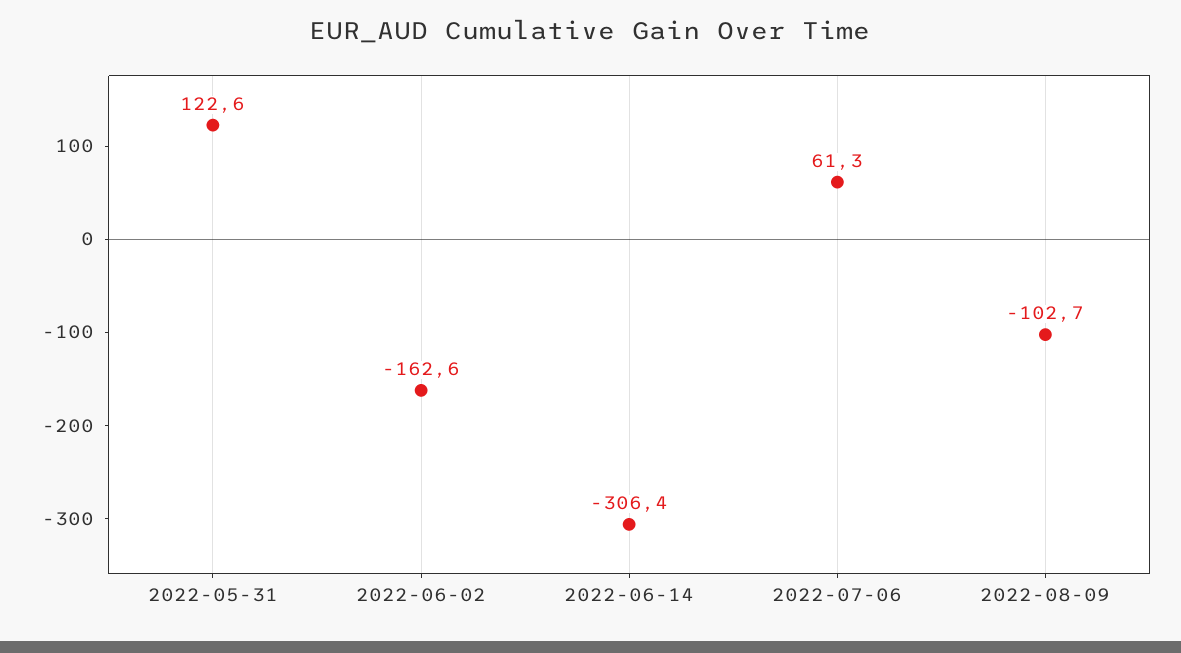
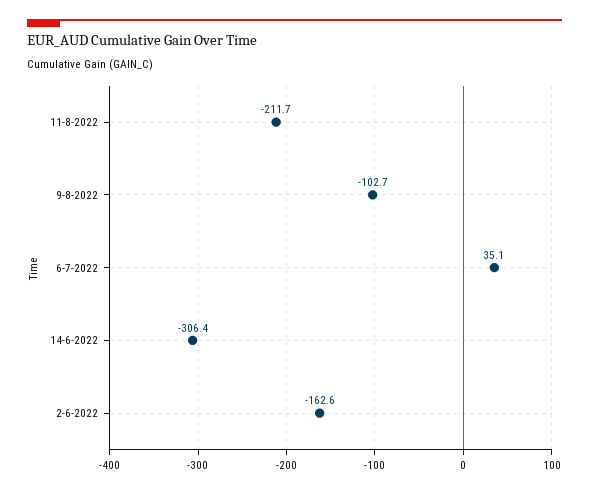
2022-05-31: 122.6 -> none
2022-07-06: 61.3 -> 35.1
11-8-2022: none -> -211.7

